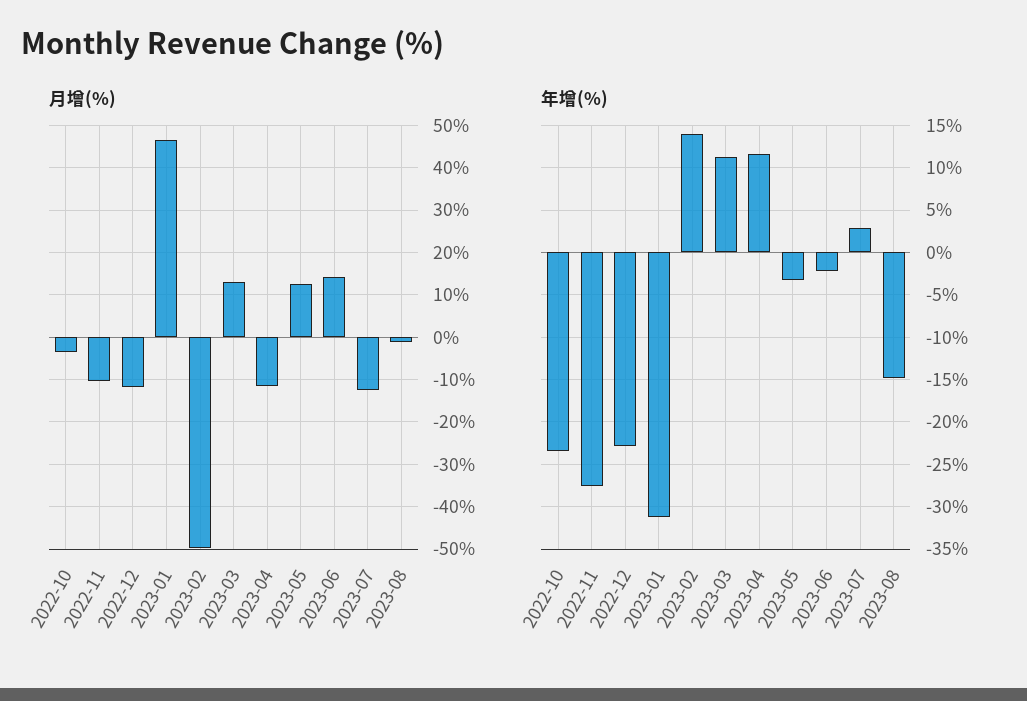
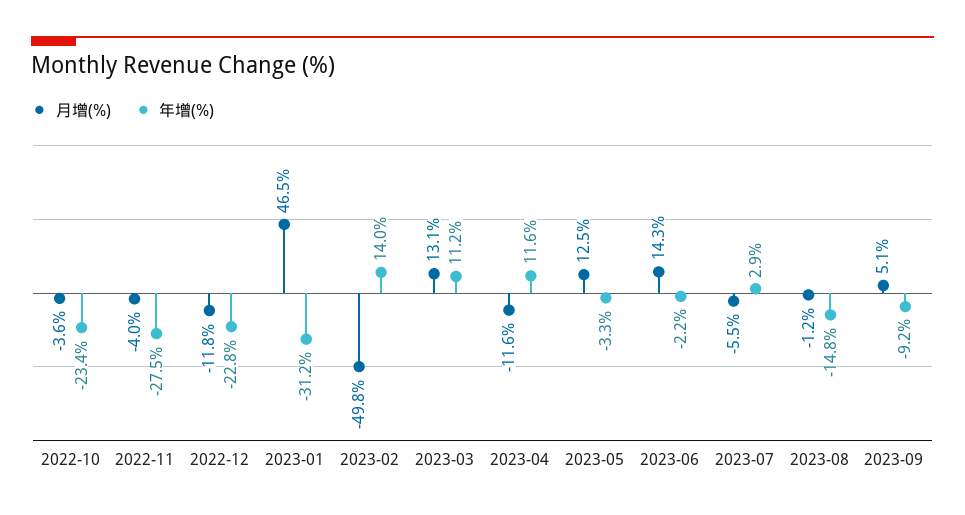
月增(%), 2022-11: -10 -> -4
月增(%), 2023-07: -12 -> -5.5
月增(%), 2023-09: none -> 5.1
年增(%), 2023-09: none -> -9.2

